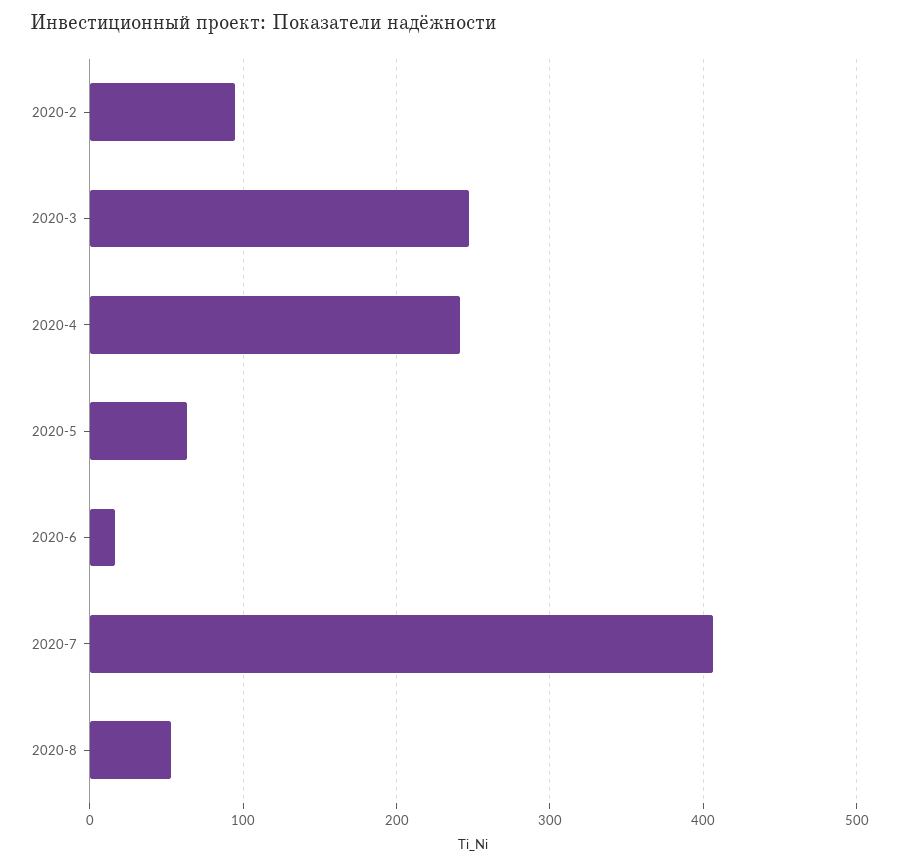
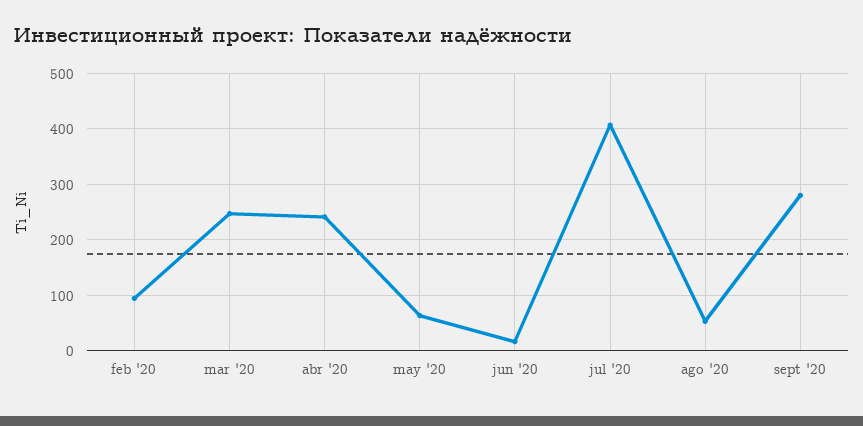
sept '20: none -> 280

